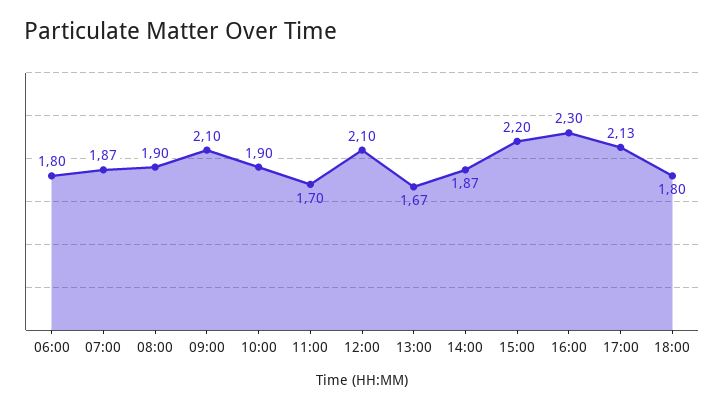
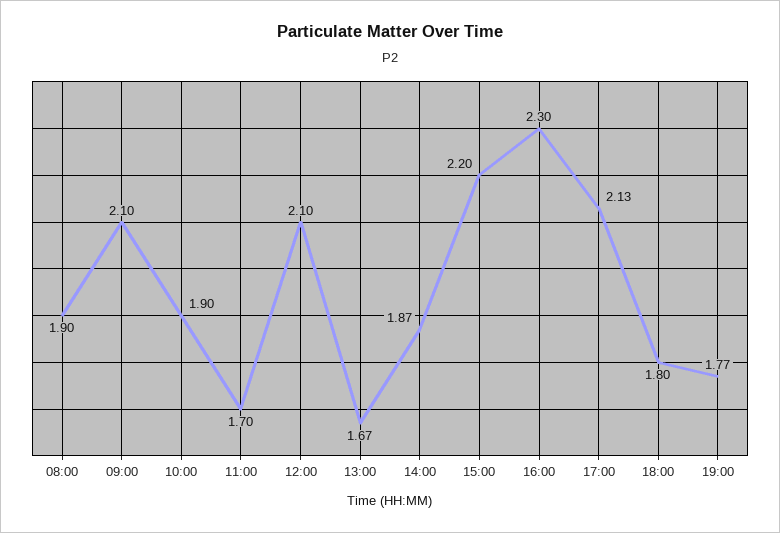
06:00: 1.8 -> none
07:00: 1.87 -> none
19:00: none -> 1.77

